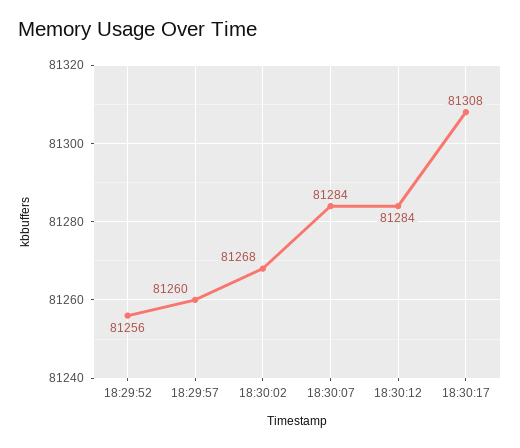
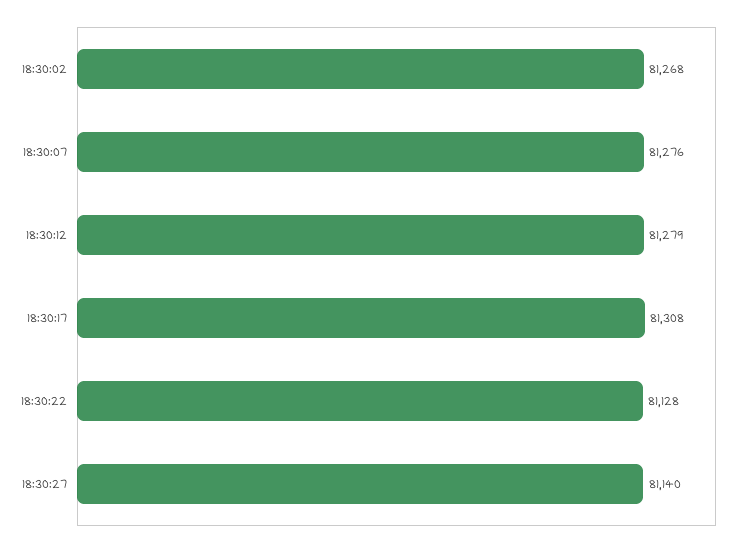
18:29:52: 81256 -> none
18:29:57: 81260 -> none
18:30:07: 81284 -> 81276
18:30:12: 81284 -> 81279
18:30:22: none -> 81128
18:30:27: none -> 81140

